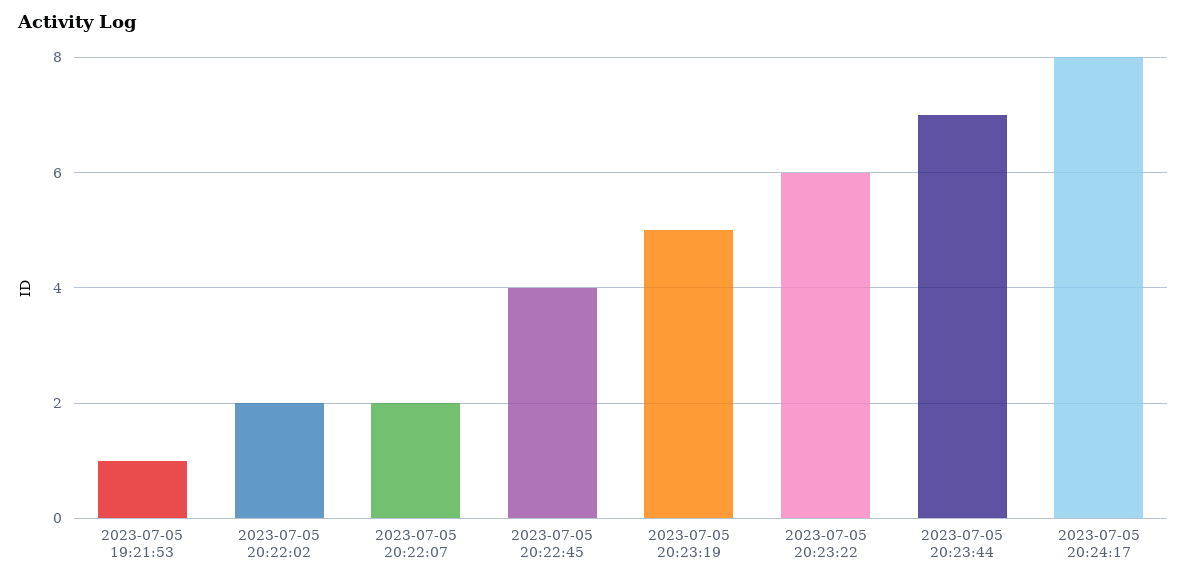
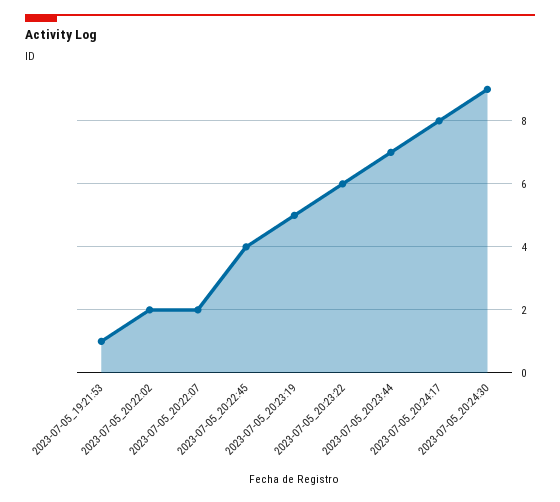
2023-07-05_20:24:30: none -> 9

